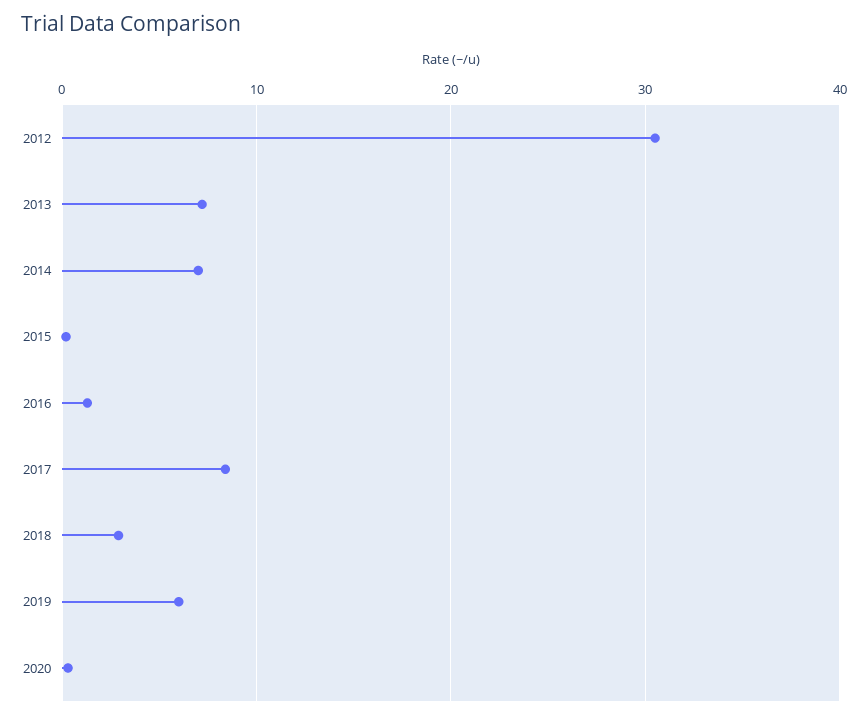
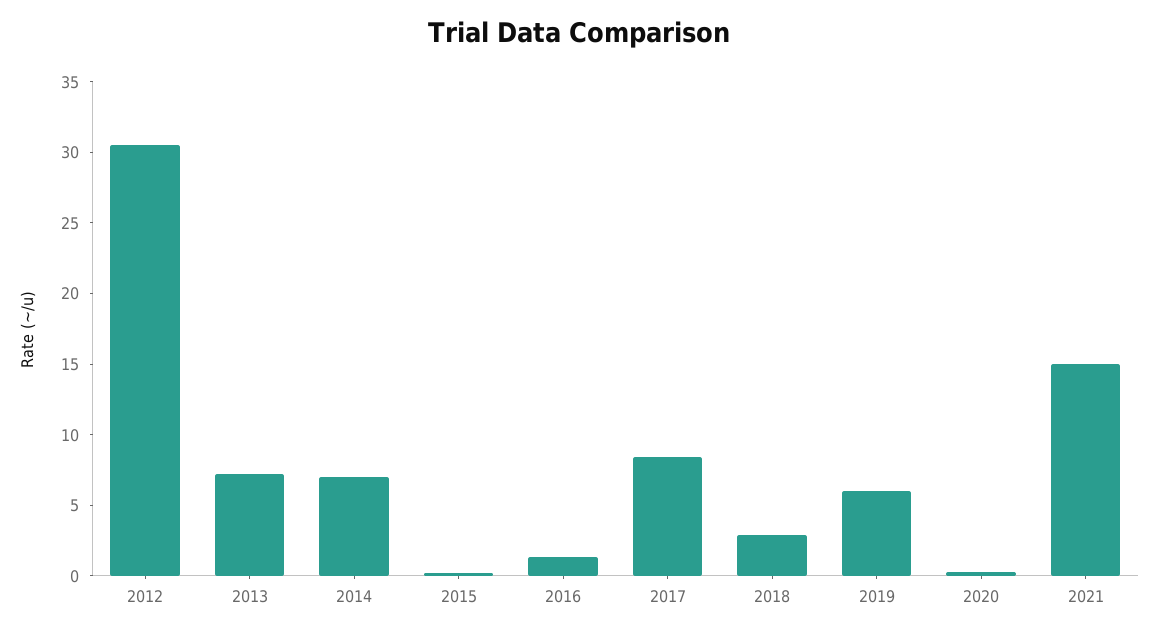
2021: none -> 15

